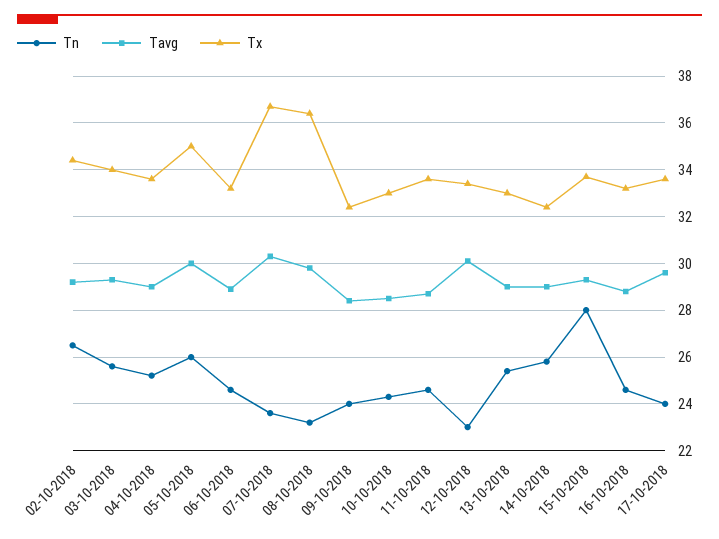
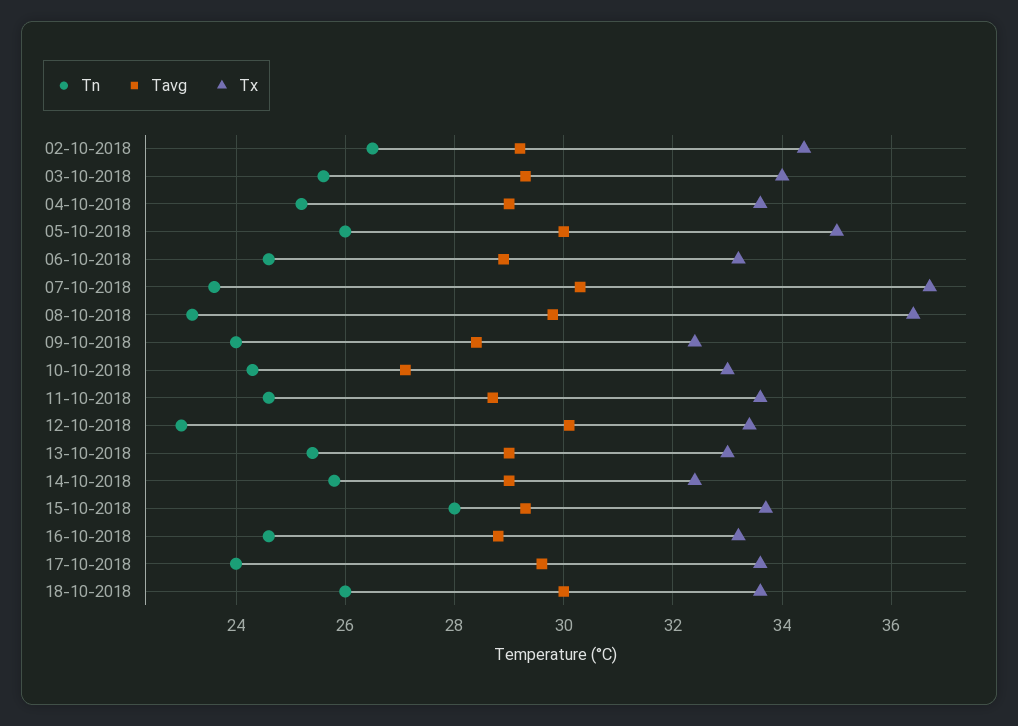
Tavg, 10-10-2018: 28.5 -> 27
Tn, 18-10-2018: none -> 26
Tavg, 18-10-2018: none -> 30
Tx, 18-10-2018: none -> 33.5

